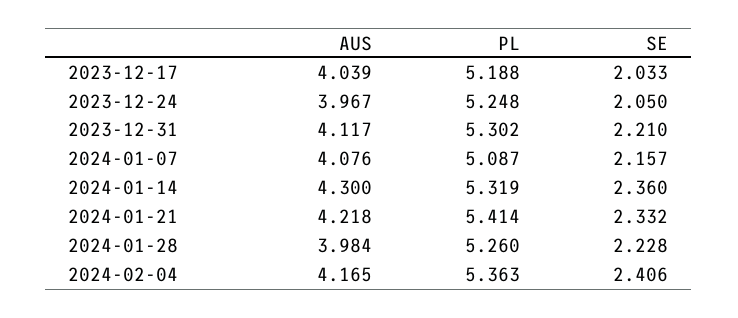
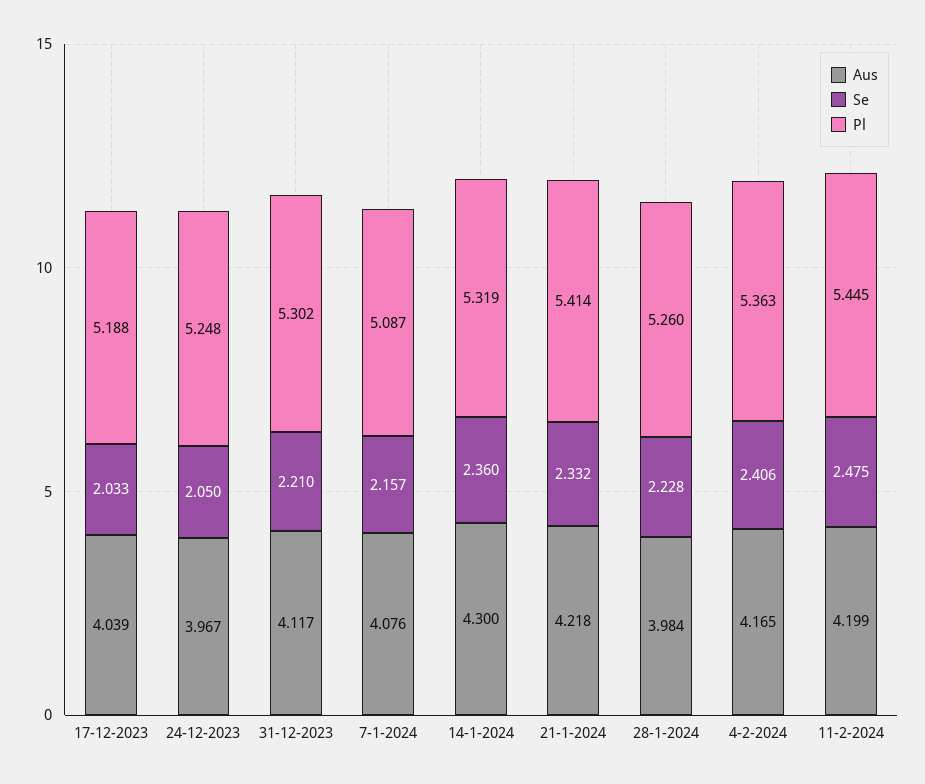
AUS, 11-2-2024: none -> 4.199
SE, 11-2-2024: none -> 2.475
PL, 11-2-2024: none -> 5.445

